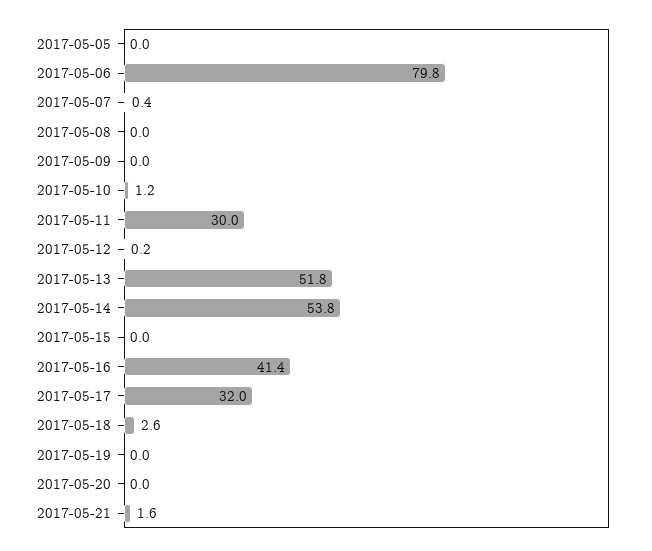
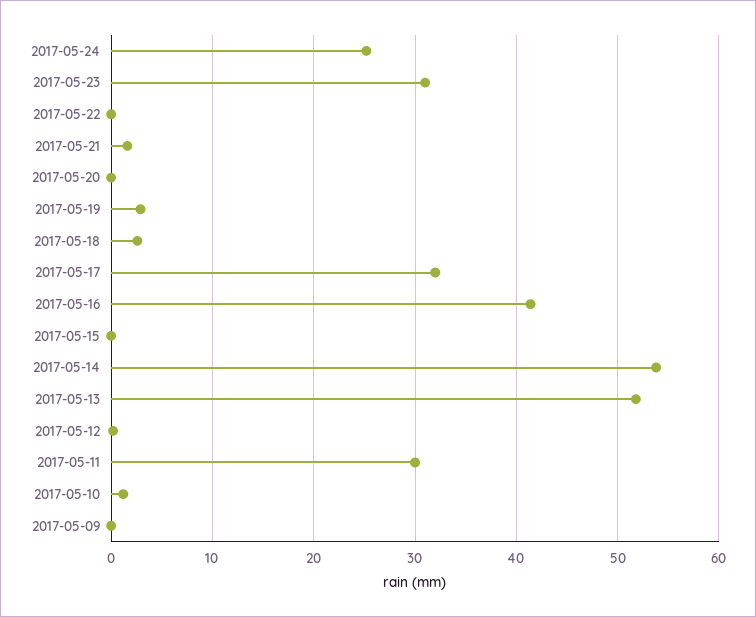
2017-05-05: 0 -> none
2017-05-06: 79.8 -> none
2017-05-07: 0.4 -> none
2017-05-08: 0 -> none
2017-05-19: 0 -> 3
2017-05-24: none -> 25
2017-05-23: none -> 31
2017-05-22: none -> 0

